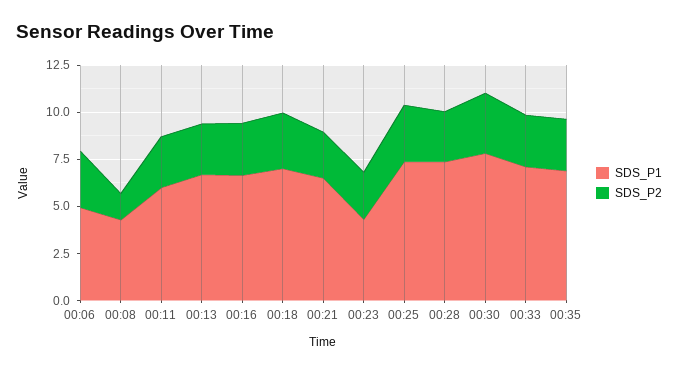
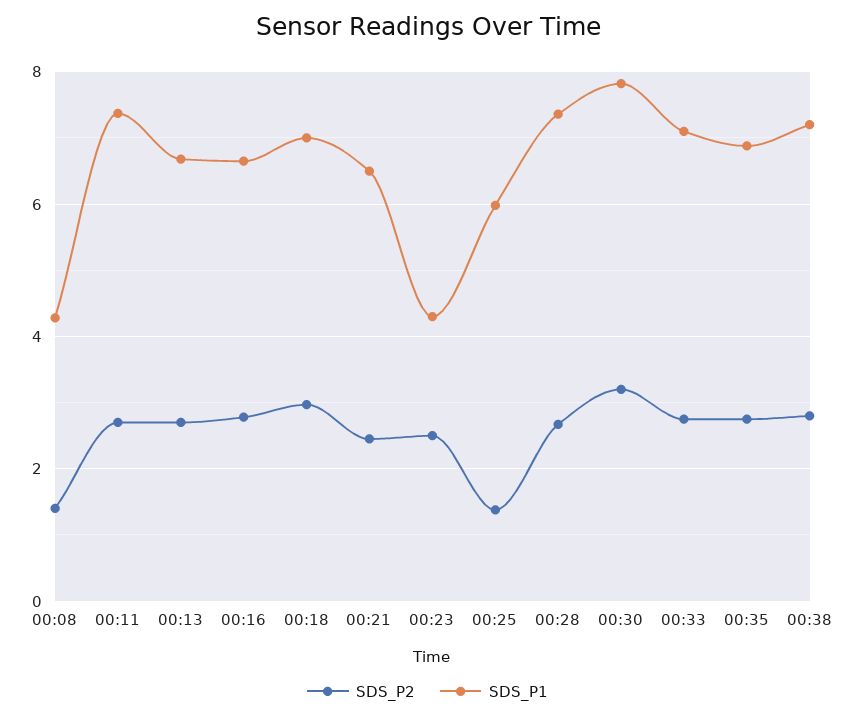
SDS_P1, 00:06: 5 -> none
SDS_P2, 00:06: 3 -> none
SDS_P1, 00:11: 6 -> 7.4
SDS_P1, 00:25: 7.5 -> 6
SDS_P2, 00:25: 3 -> 1.4
SDS_P2, 00:38: none -> 2.8
SDS_P1, 00:38: none -> 7.2

